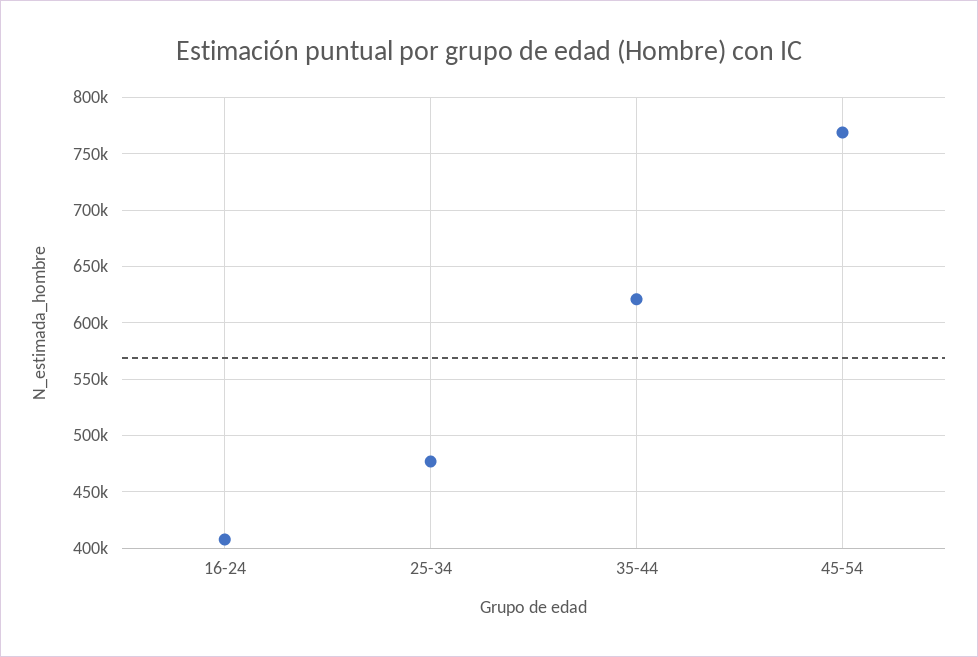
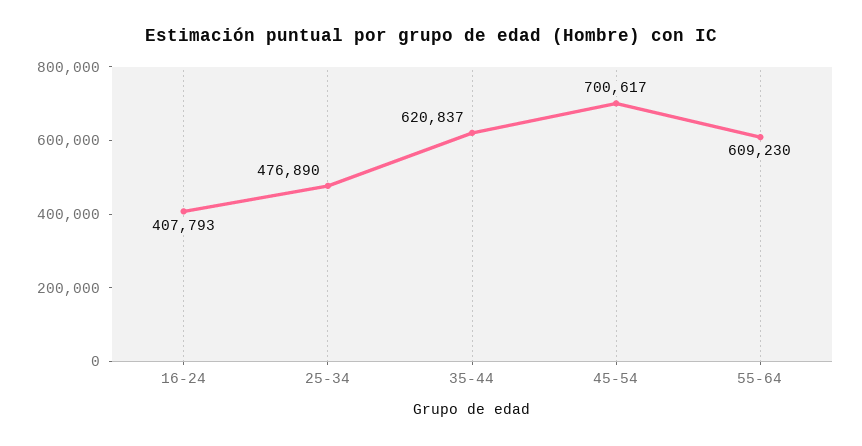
45-54: 770000 -> 700617
55-64: none -> 609230

